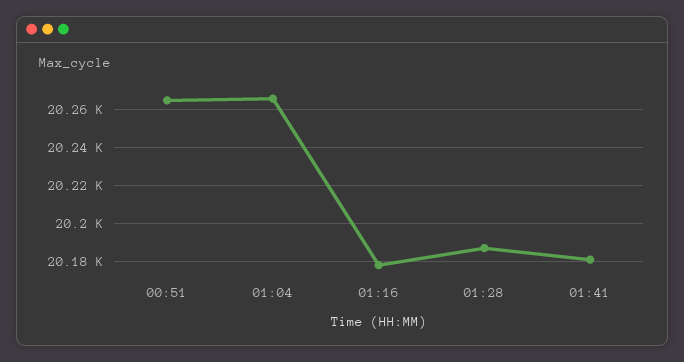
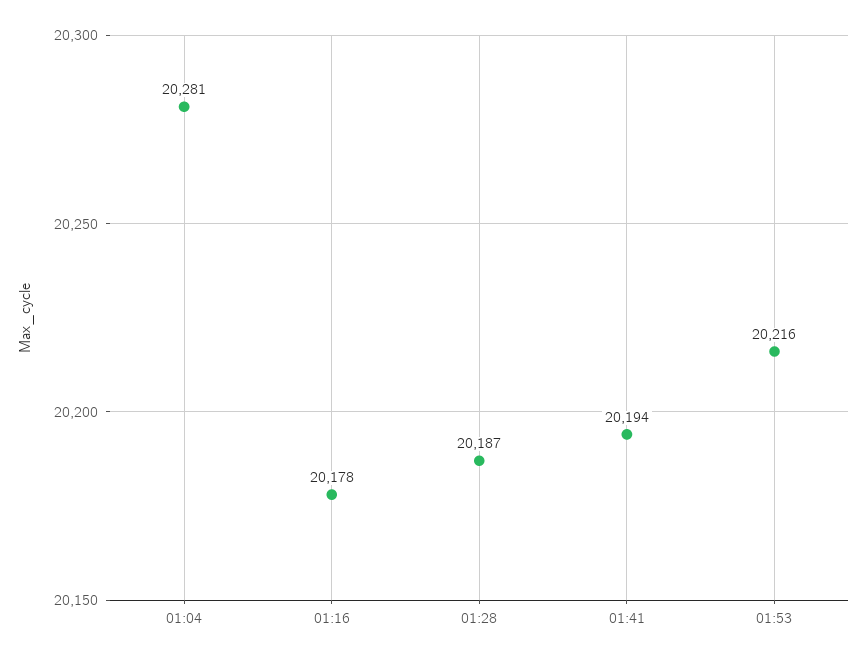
00:51: 20265 -> none
01:04: 20265 -> 20281
01:41: 20180 -> 20194
01:53: none -> 20216

